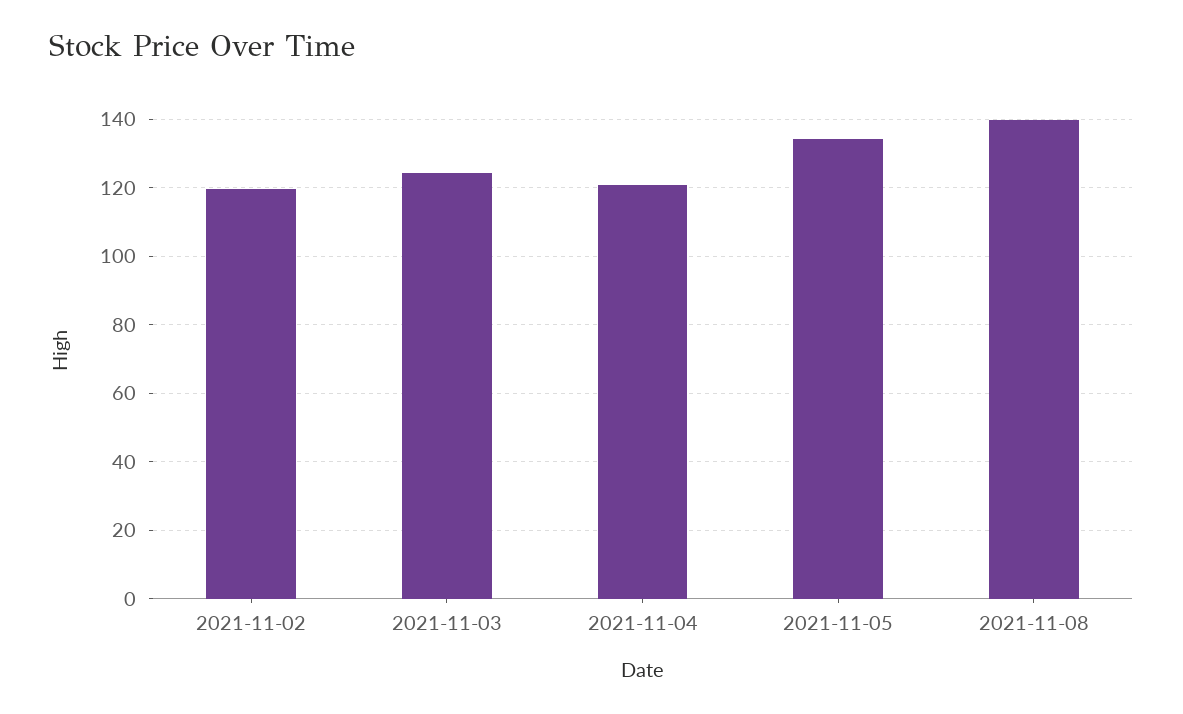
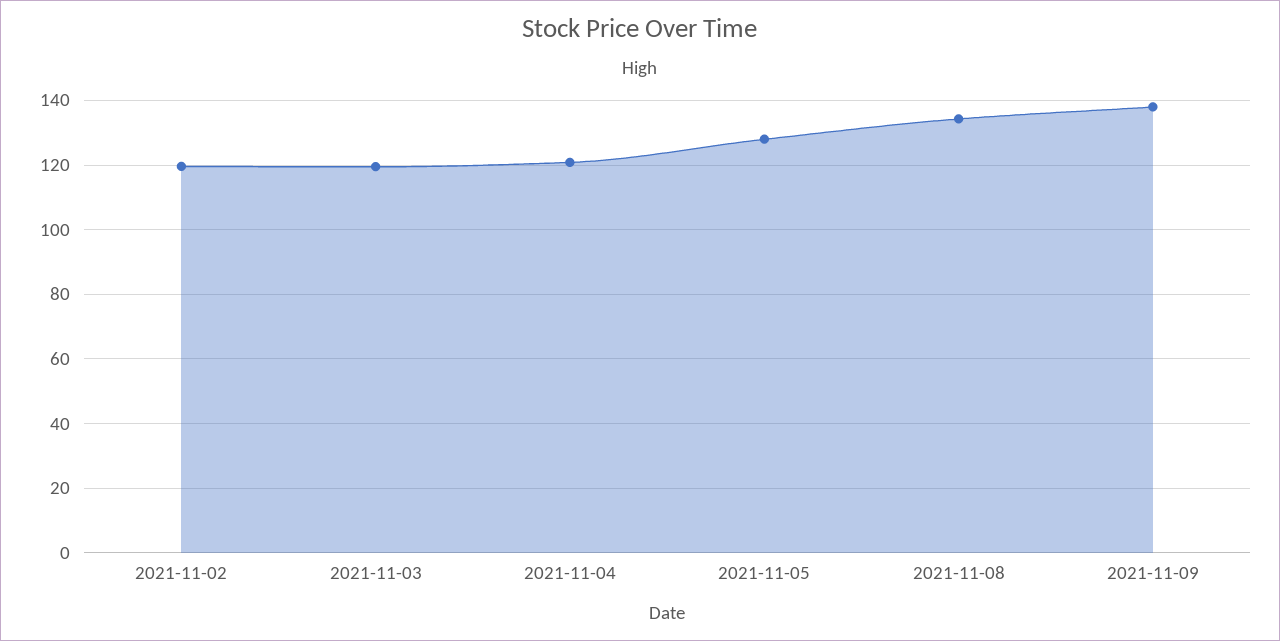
2021-11-03: 124 -> 120
2021-11-05: 134 -> 128
2021-11-08: 140 -> 134
2021-11-09: none -> 138

